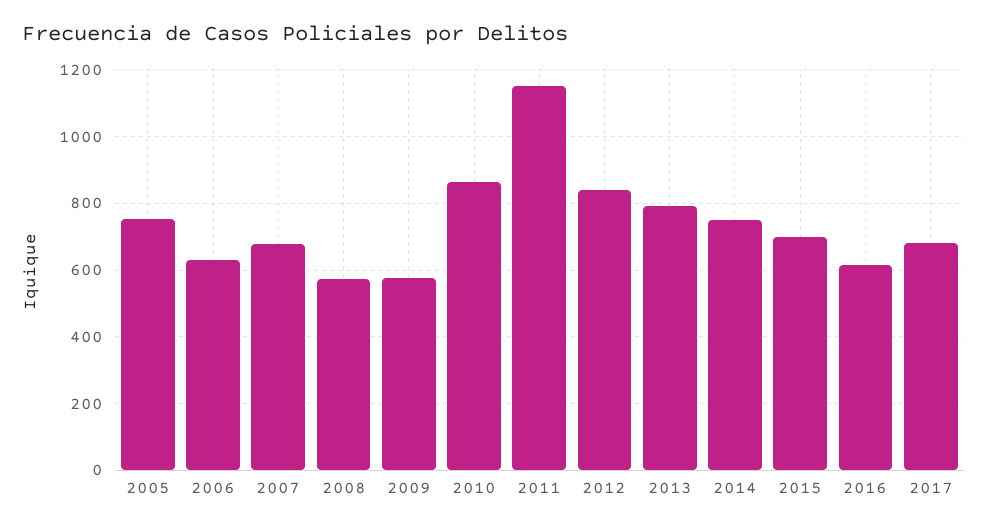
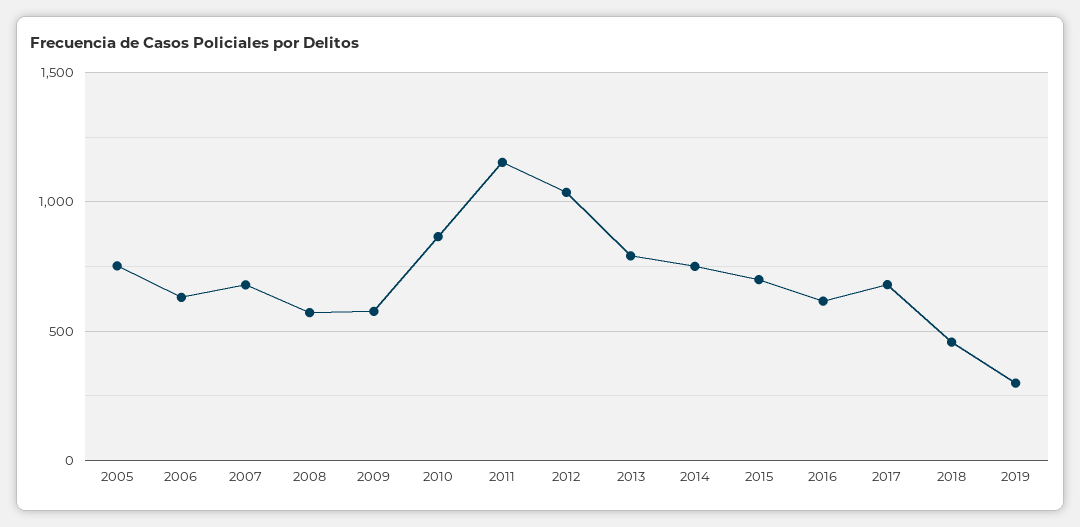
2012: 840 -> 1050
2018: none -> 450
2019: none -> 300

